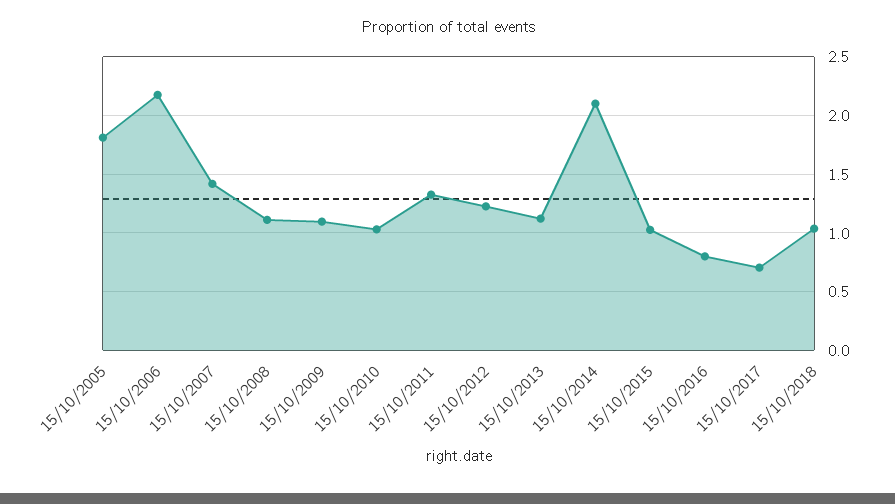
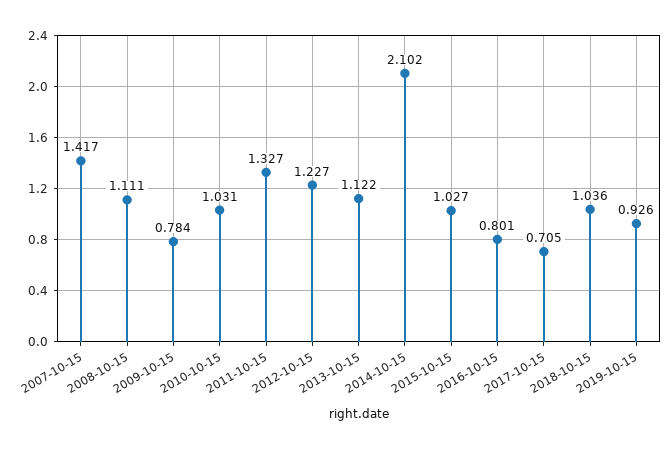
15/10/2005: 1.8 -> none
15/10/2006: 2.2 -> none
15/10/2009: 1.1 -> 0.784
2019-10-15: none -> 0.926

